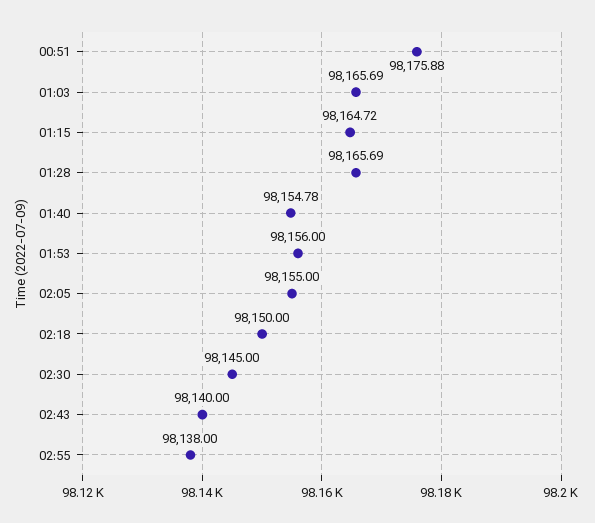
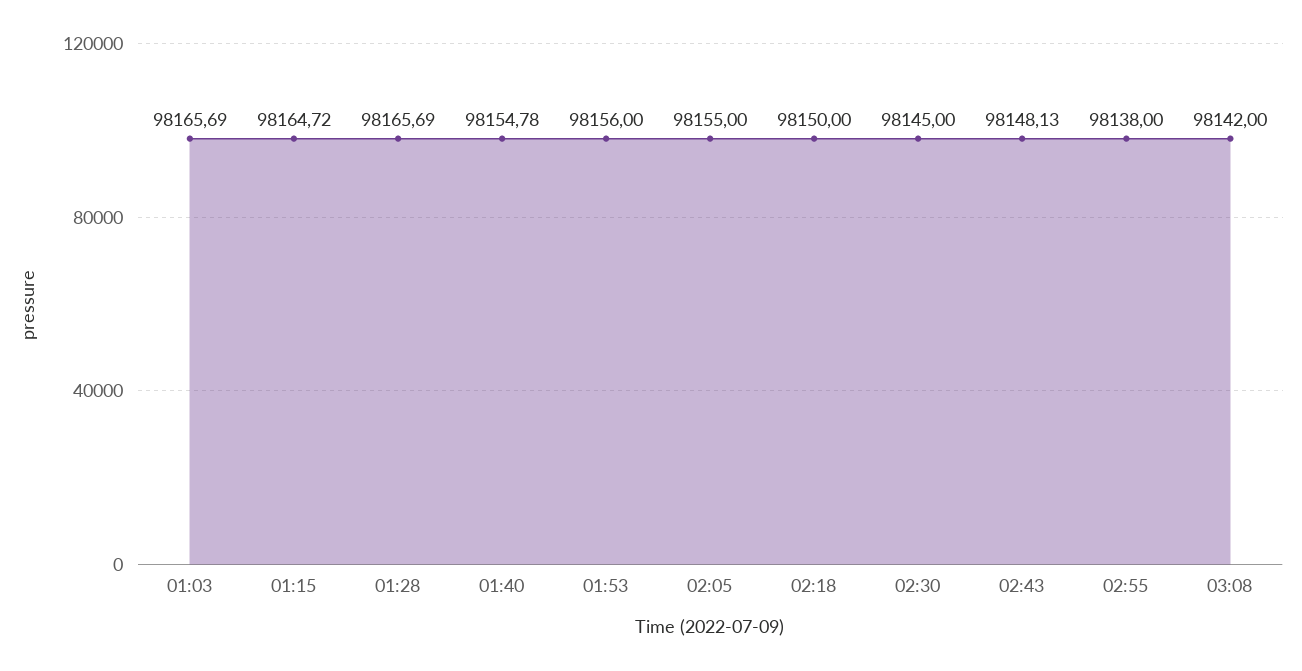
00:51: 98175.88 -> none
02:43: 98140 -> 98148.13
03:08: none -> 98142

